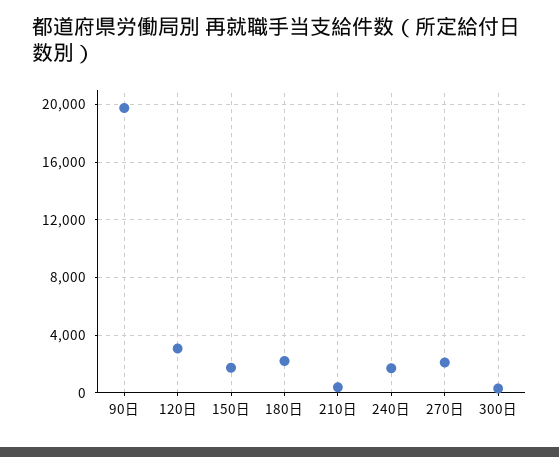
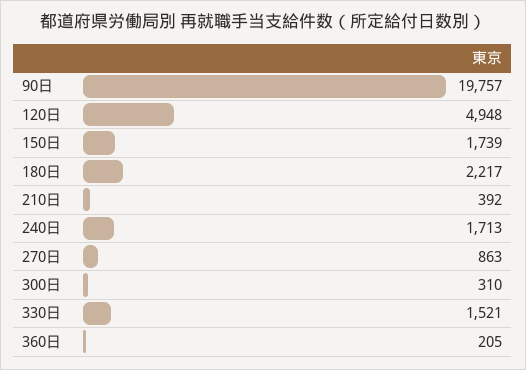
120日: 3000 -> 4948
270日: 2000 -> 863
330日: none -> 1521
360日: none -> 205

